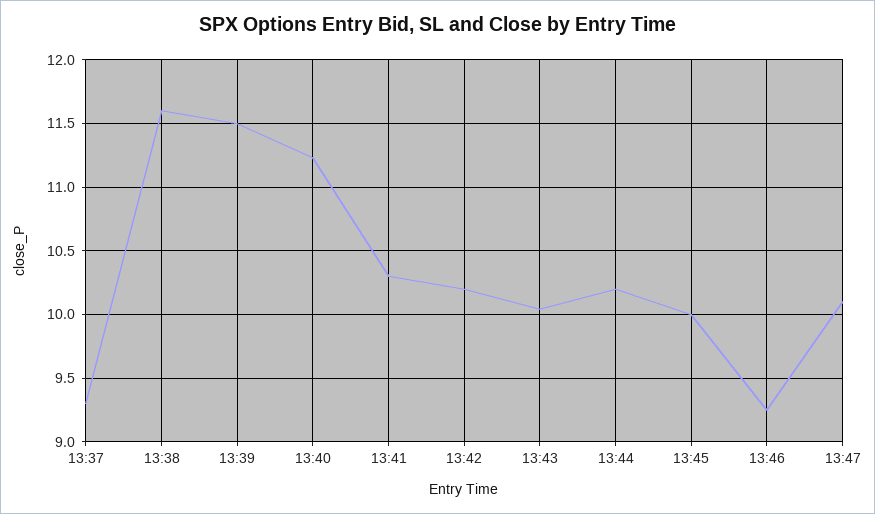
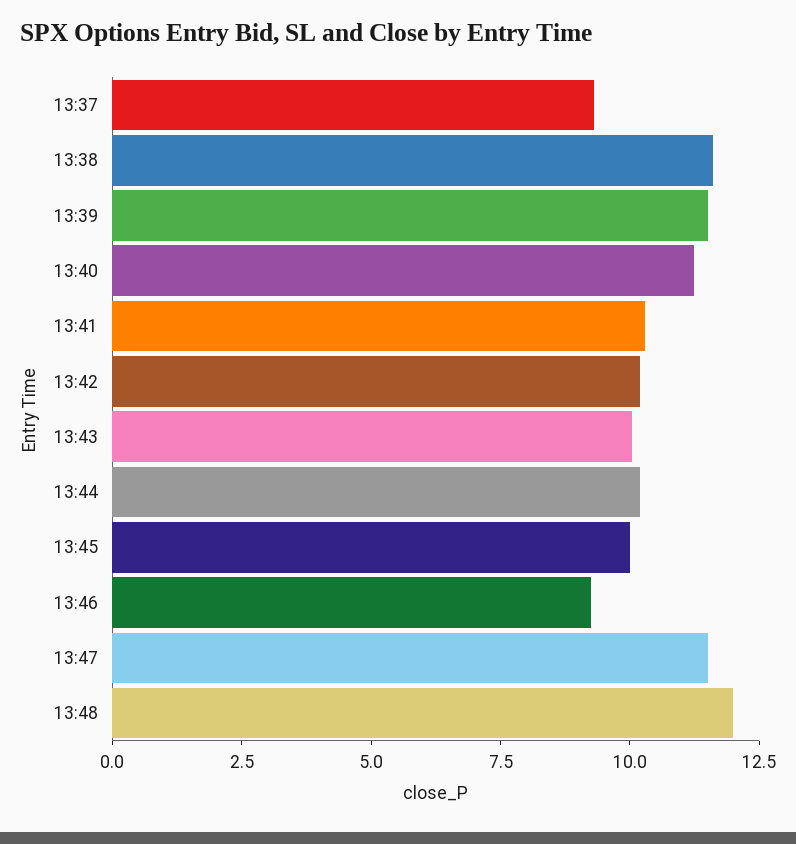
13:47: 10.1 -> 11.5
13:48: none -> 12

